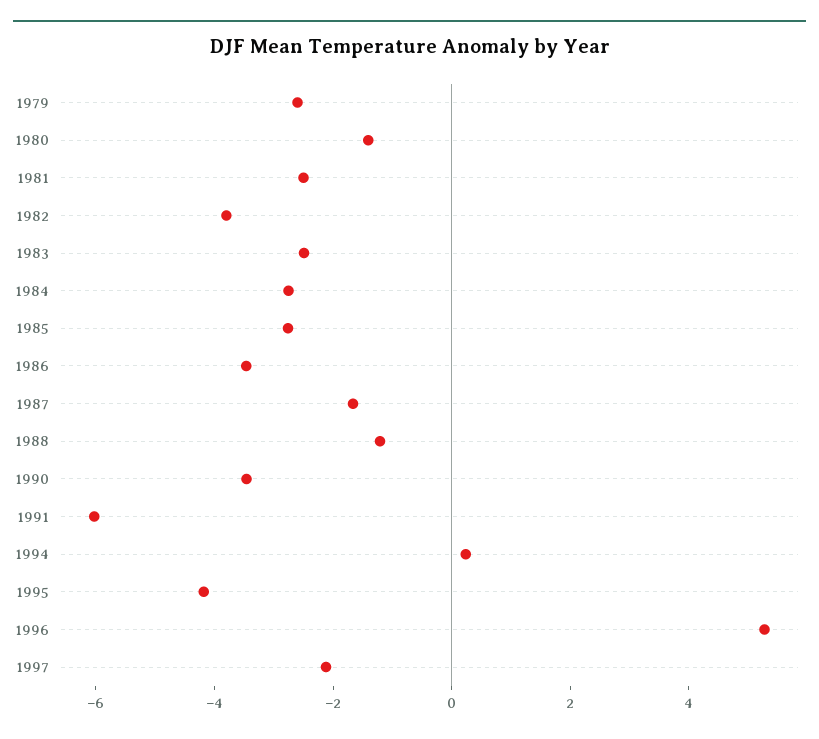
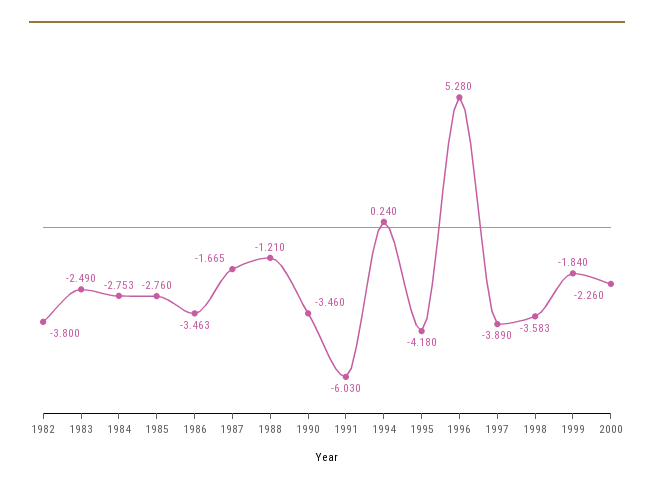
1979: -2.5 -> none
1980: -1.5 -> none
1981: -2.5 -> none
1997: -2 -> -3.89
1998: none -> -3.583
1999: none -> -1.84
2000: none -> -2.26

